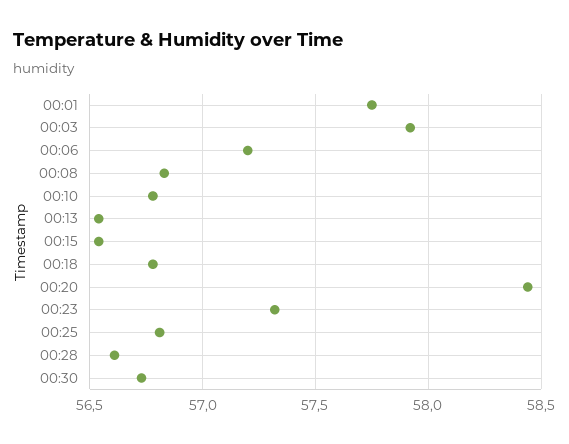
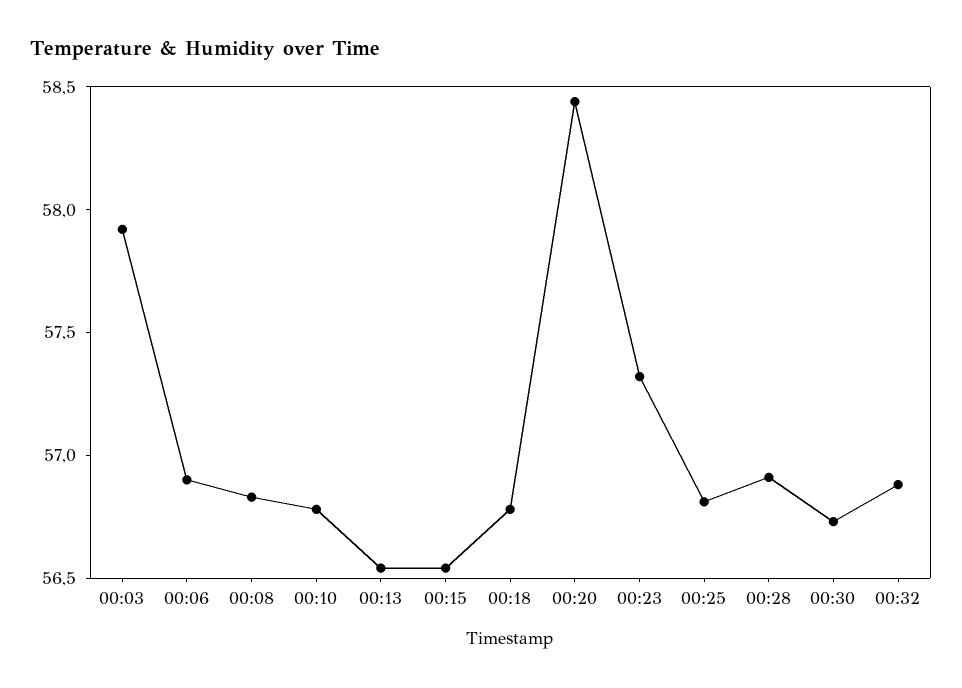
00:01: 57.75 -> none
00:06: 57.2 -> 56.9
00:28: 56.6 -> 56.9
00:32: none -> 56.9

